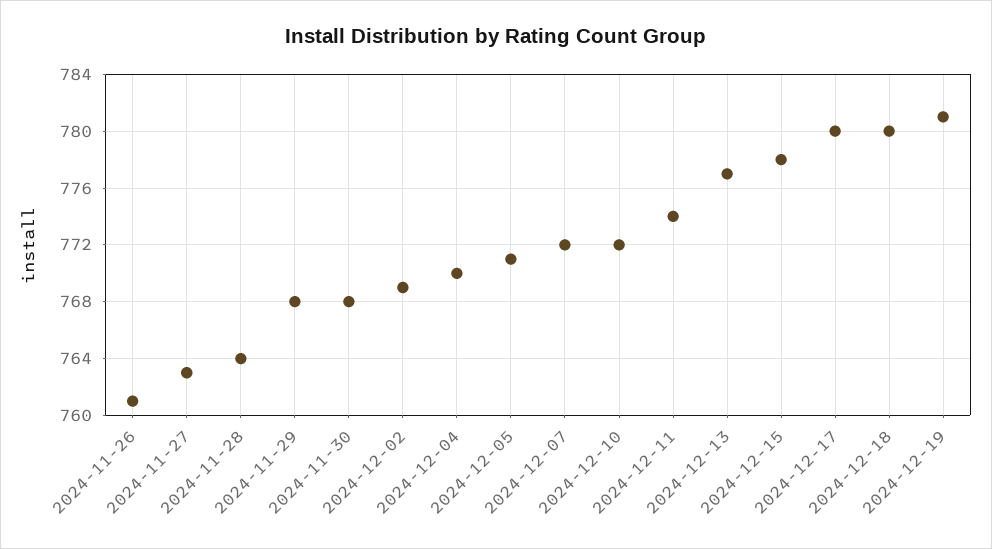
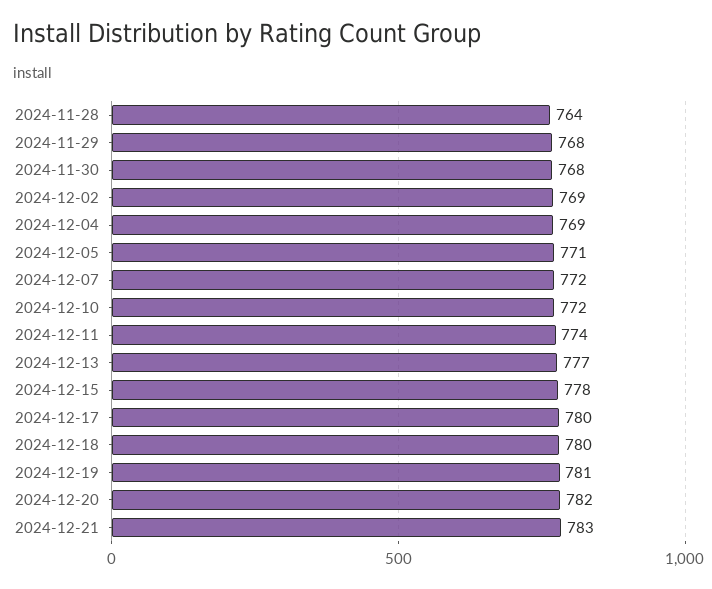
2024-11-26: 761 -> none
2024-11-27: 763 -> none
2024-12-04: 770 -> 769
2024-12-20: none -> 782
2024-12-21: none -> 783

